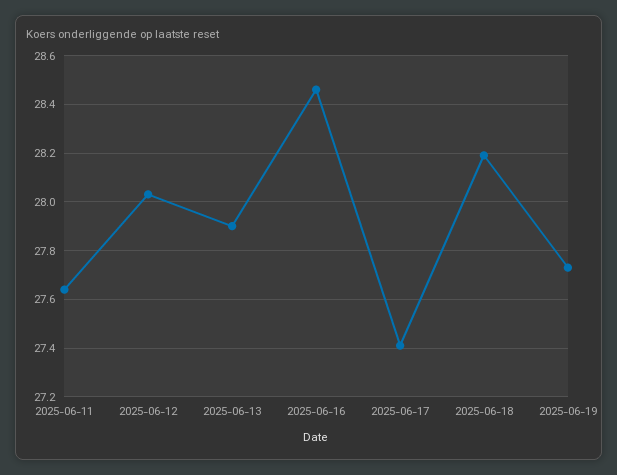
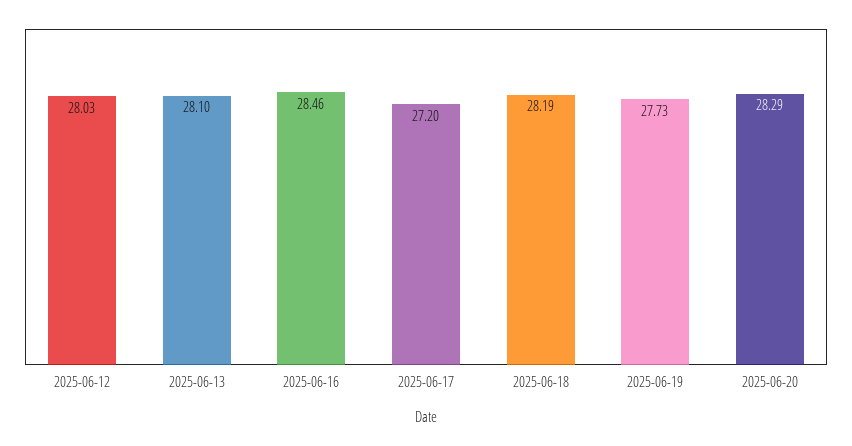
2025-06-11: 27.65 -> none
2025-06-13: 27.9 -> 28.1
2025-06-17: 27.4 -> 27.2
2025-06-20: none -> 28.29

